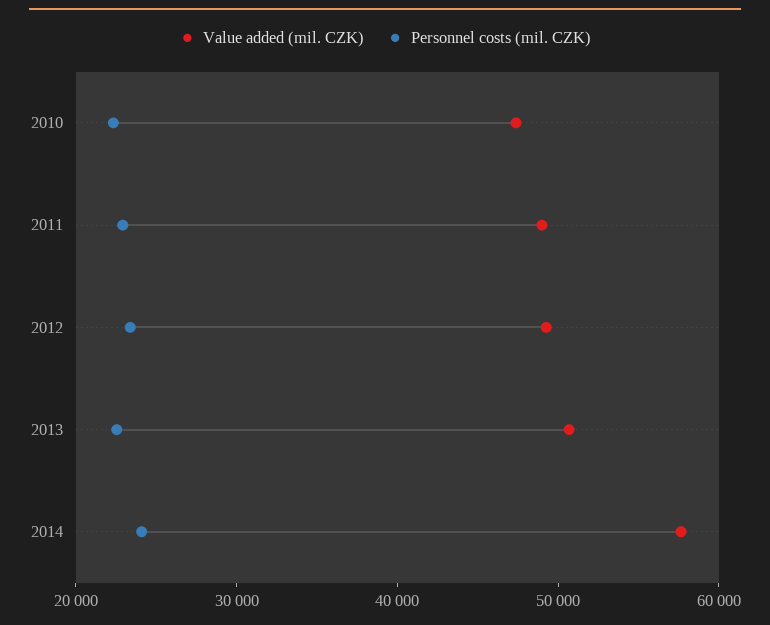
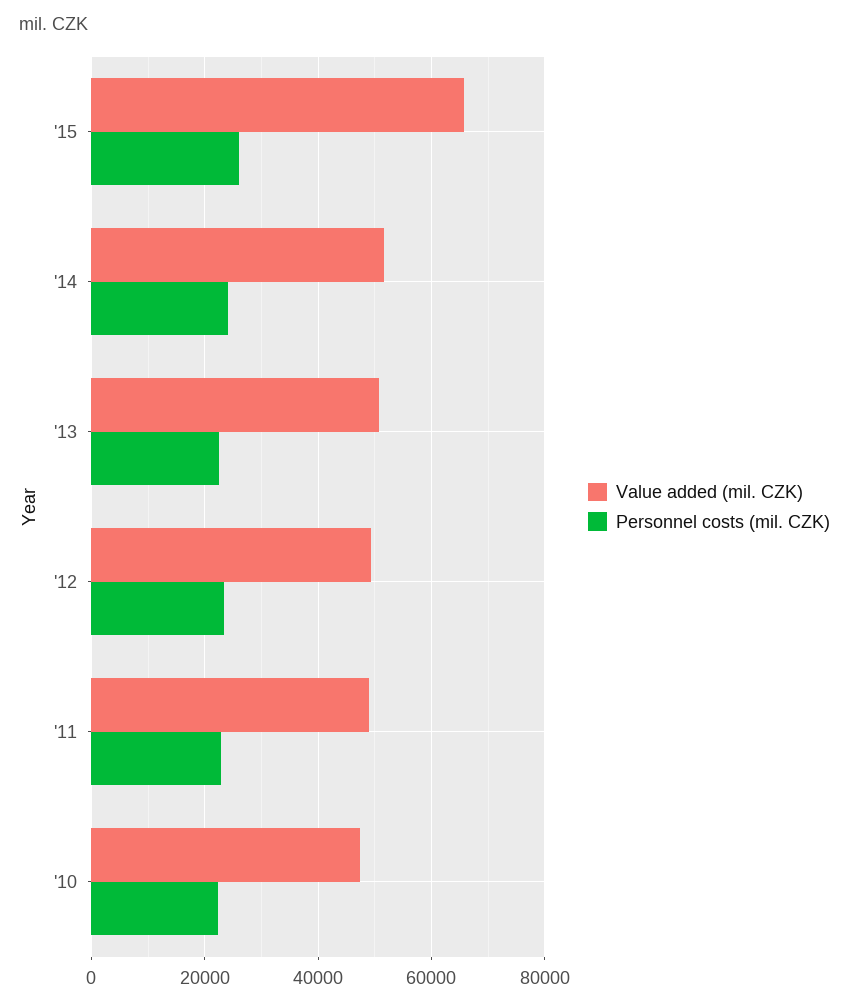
Value added (mil. CZK), 2014: 58000 -> 52000
Value added (mil. CZK), '15: none -> 66000
Personnel costs (mil. CZK), '15: none -> 26000

